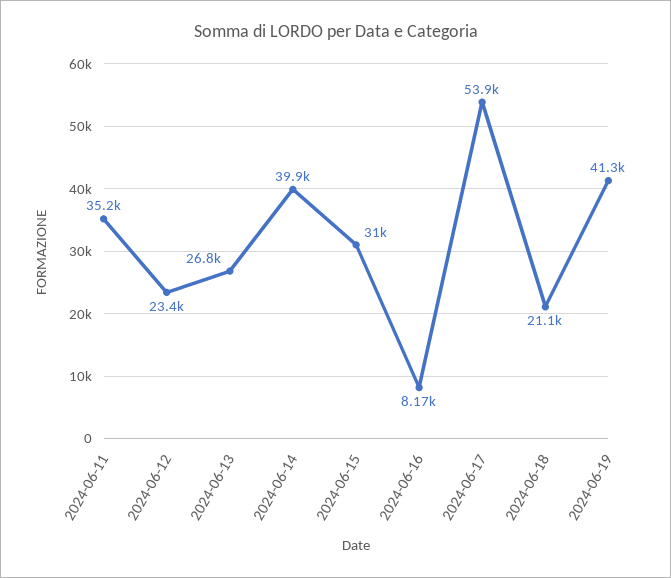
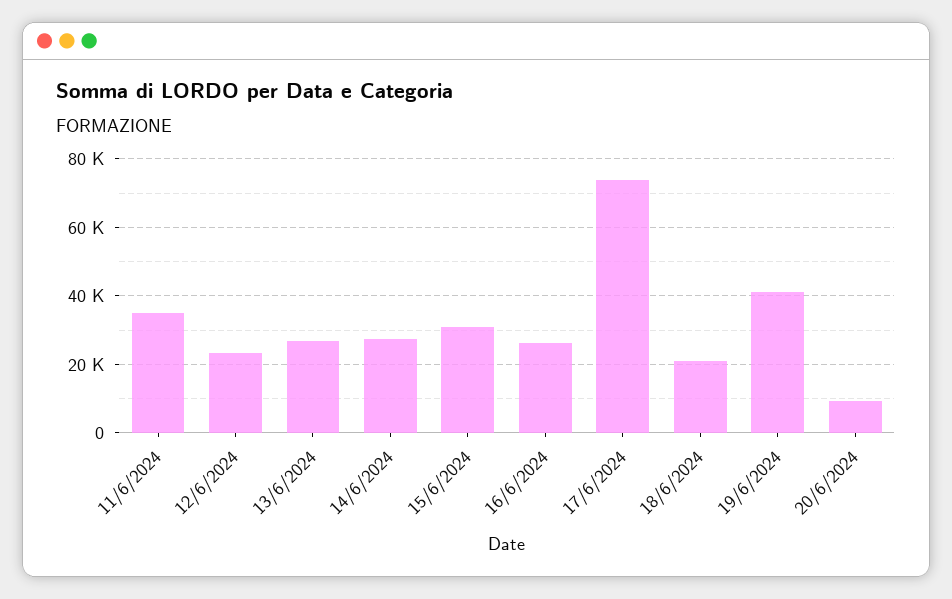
2024-06-14: 39900 -> 28000
2024-06-16: 8170 -> 26000
2024-06-17: 53900 -> 74000
20/6/2024: none -> 10000

